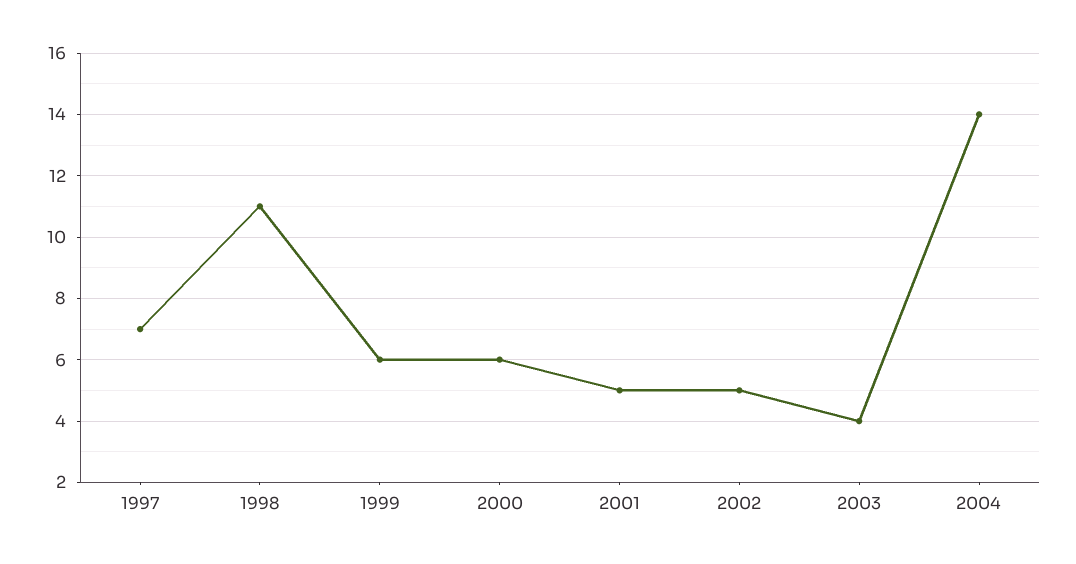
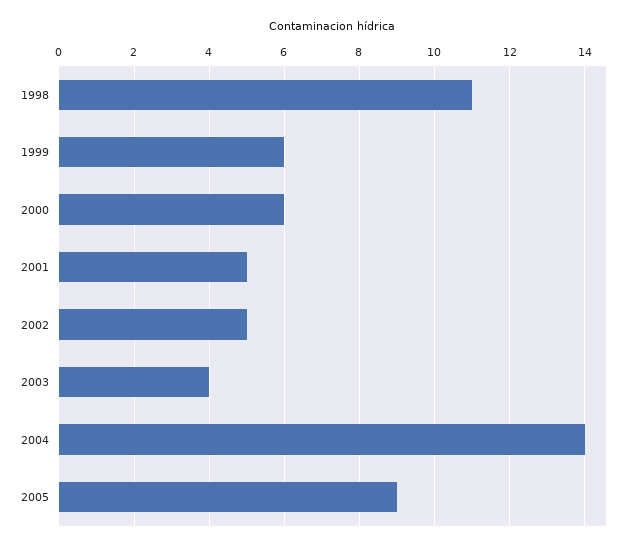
1997: 7 -> none
2005: none -> 9

